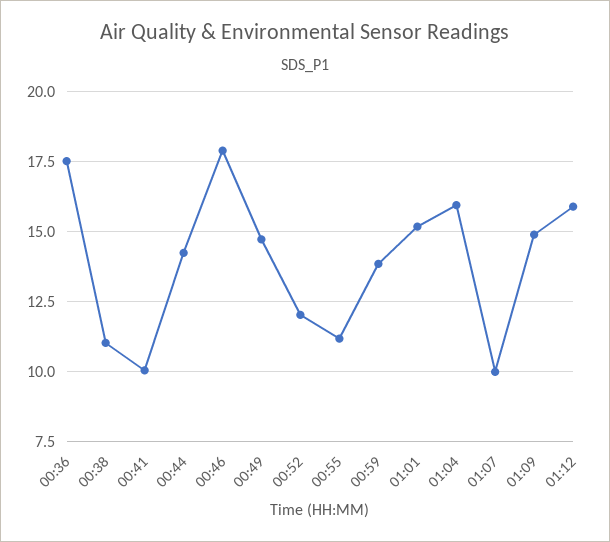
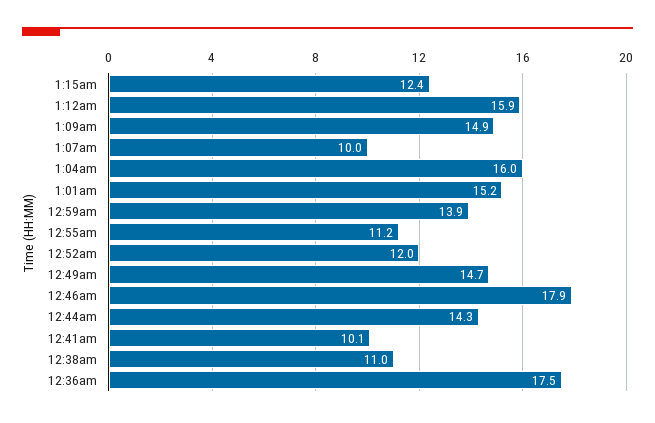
1:15am: none -> 12.4

